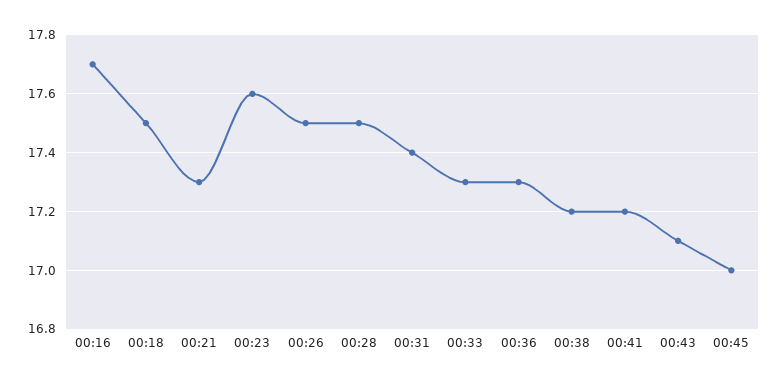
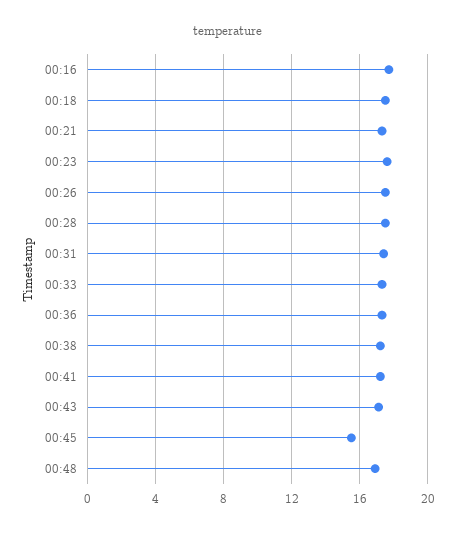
00:45: 17 -> 15.5
00:48: none -> 17

